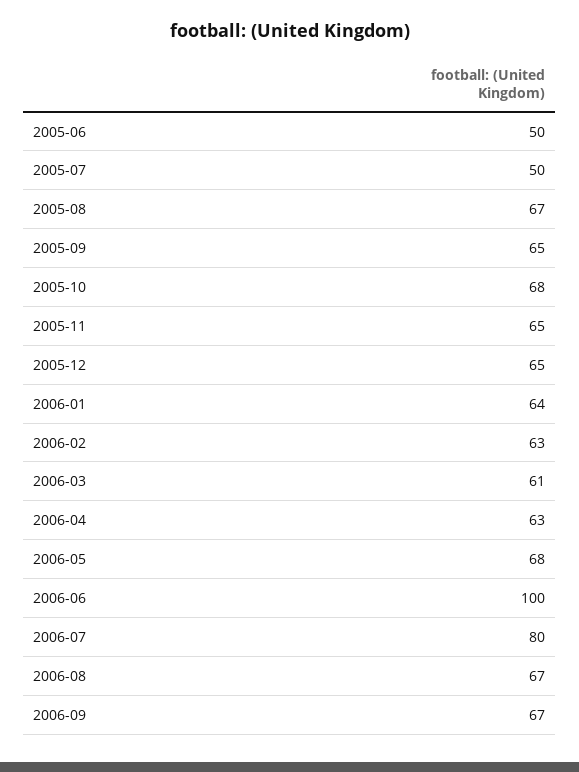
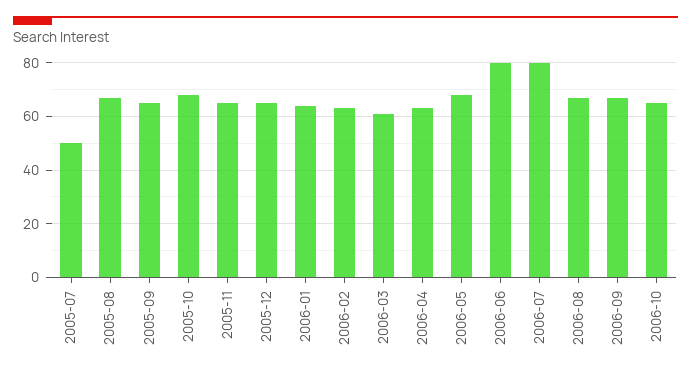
2005-06: 50 -> none
2006-06: 100 -> 80
2006-10: none -> 65

